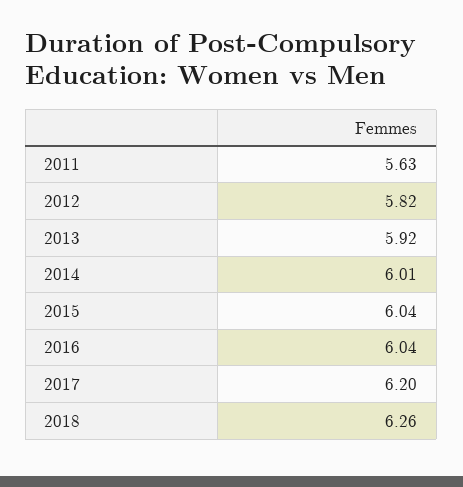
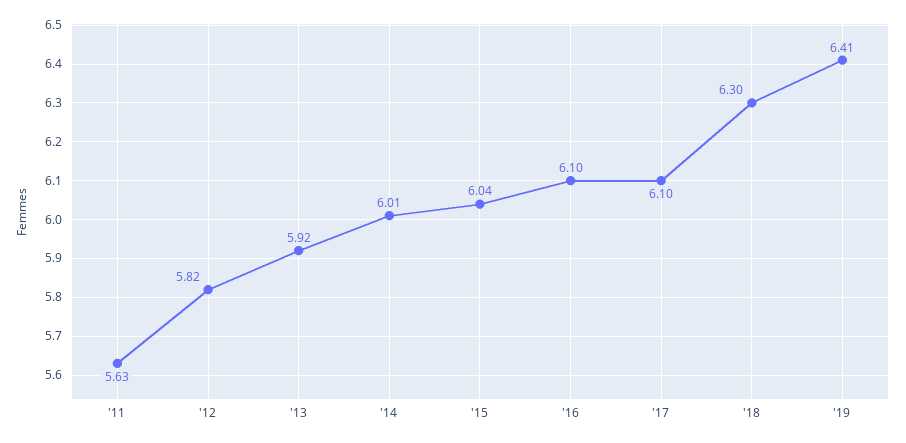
2016: 6.04 -> 6.1
2017: 6.2 -> 6.1
2018: 6.26 -> 6.3
'19: none -> 6.41

